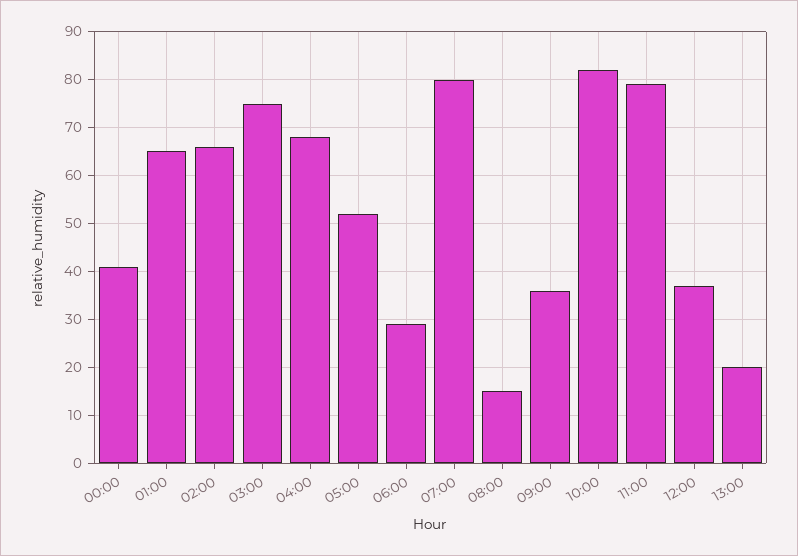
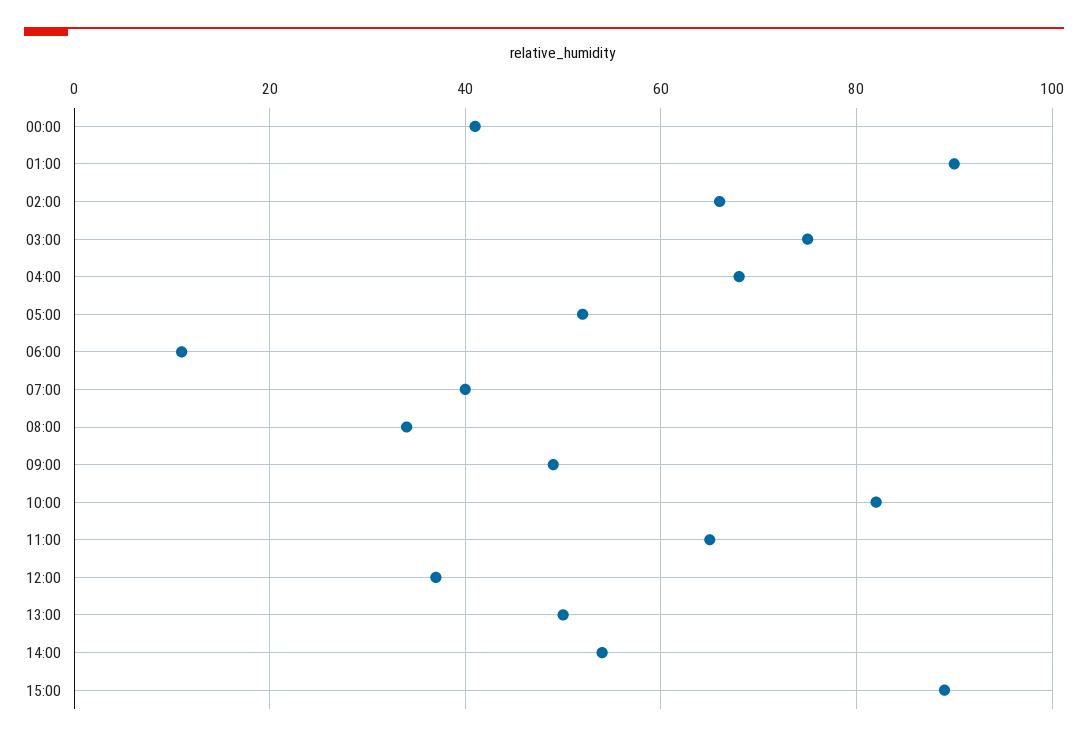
01:00: 65 -> 90
06:00: 30 -> 10
07:00: 80 -> 40
08:00: 15 -> 35
09:00: 35 -> 50
11:00: 80 -> 65
13:00: 20 -> 50
14:00: none -> 55
15:00: none -> 90

